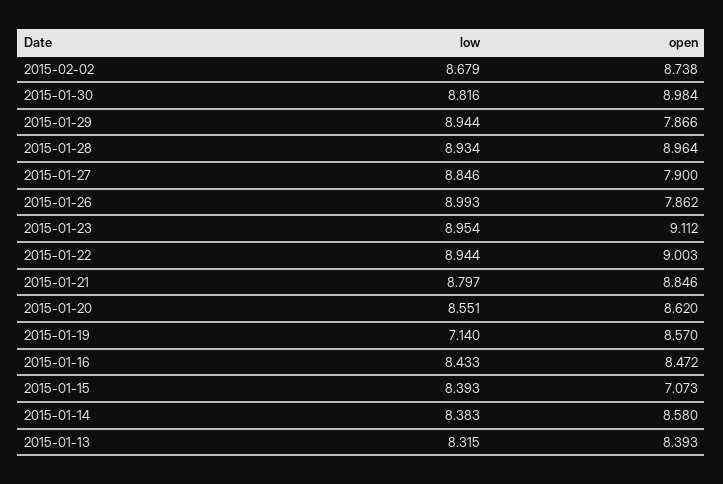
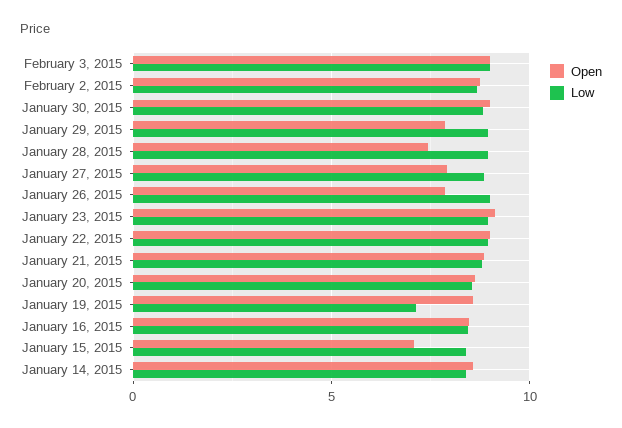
open, 2015-01-28: 8.964 -> 7.5
low, 2015-01-13: 8.315 -> none
open, 2015-01-13: 8.393 -> none
open, February 3, 2015: none -> 9
low, February 3, 2015: none -> 9

